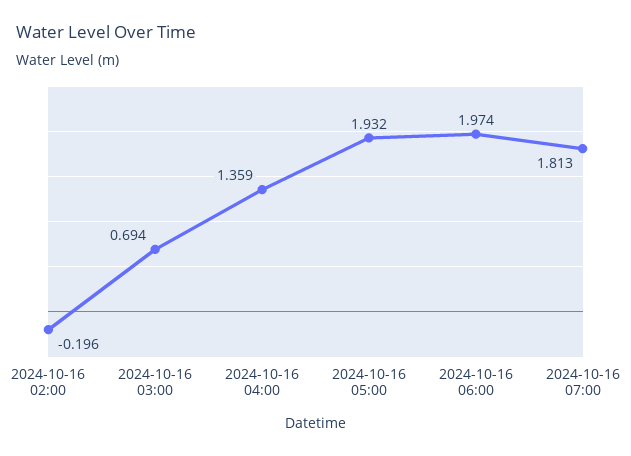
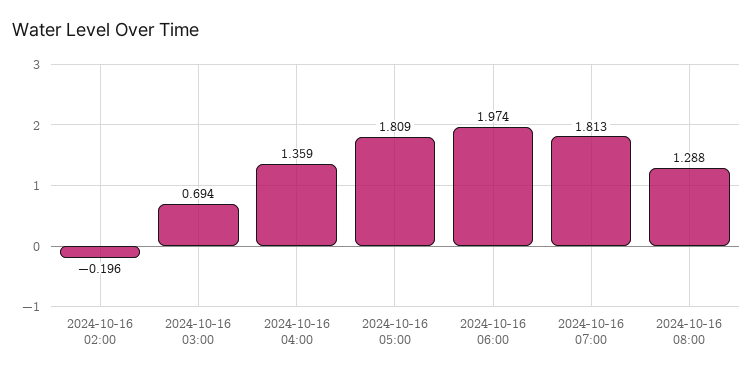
2024-10-16 05:00: 1.932 -> 1.809
2024-10-16 08:00: none -> 1.288

